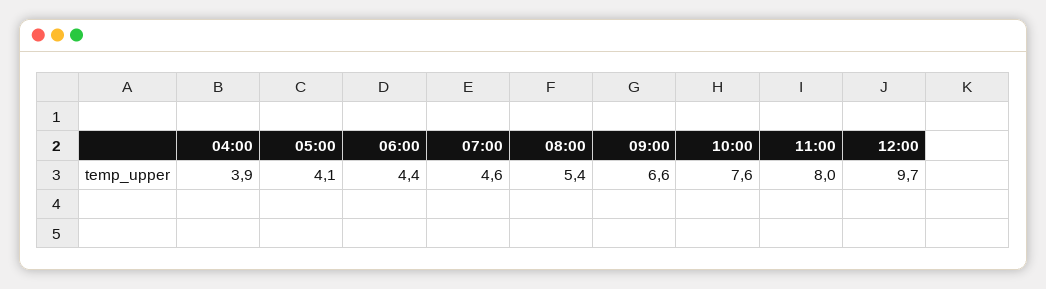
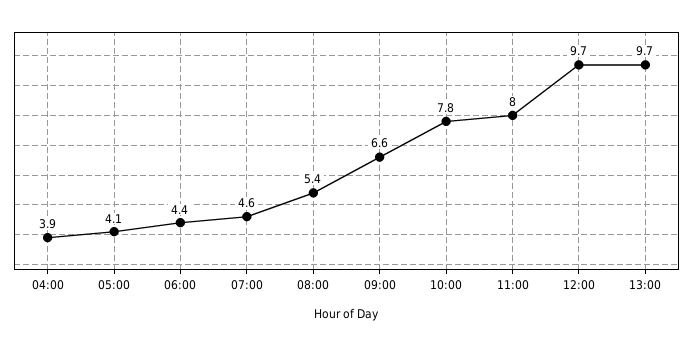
10:00: 7.6 -> 7.8
13:00: none -> 9.7

